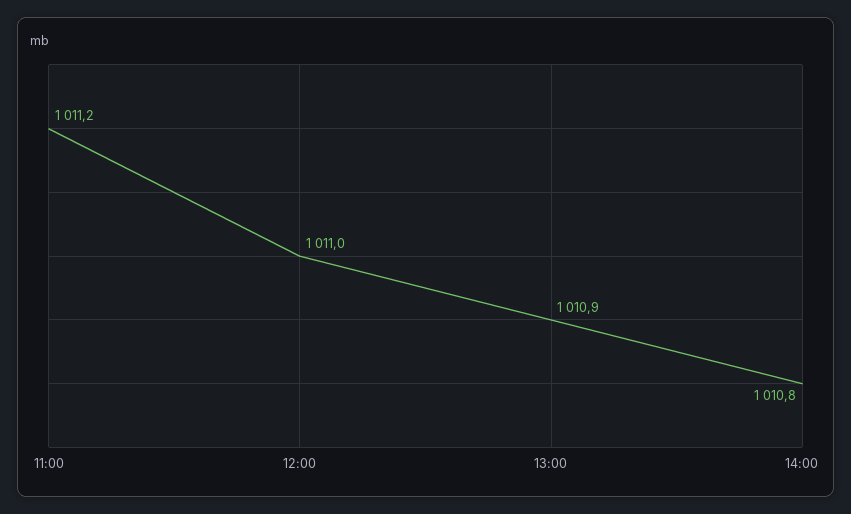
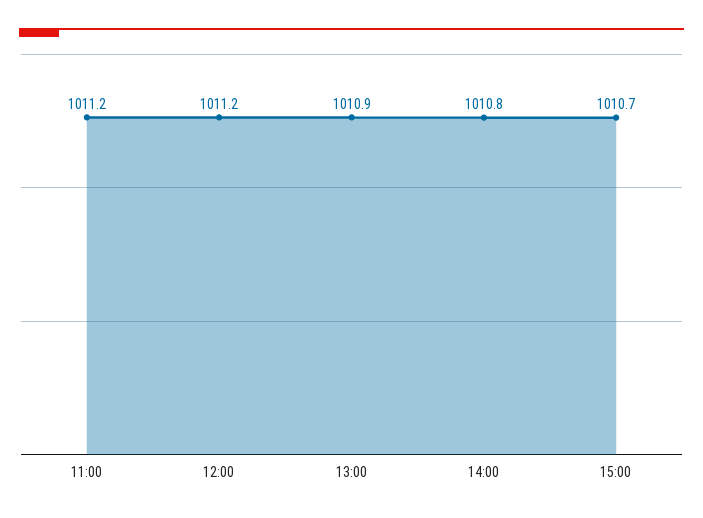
12:00: 1011 -> 1011.2
15:00: none -> 1010.7

